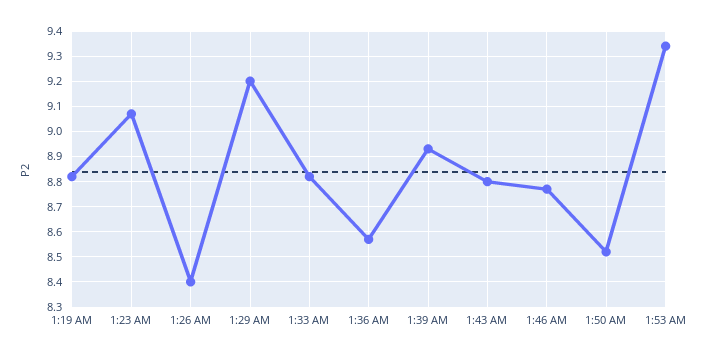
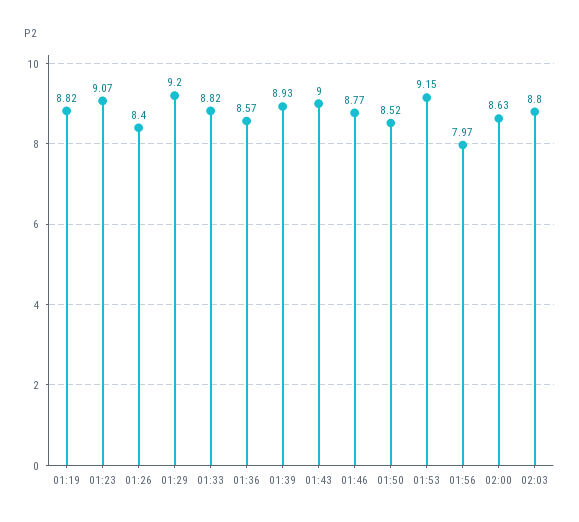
1:43 AM: 8.8 -> 9
1:53 AM: 9.35 -> 9.15
01:56: none -> 7.97
02:00: none -> 8.63
02:03: none -> 8.8

